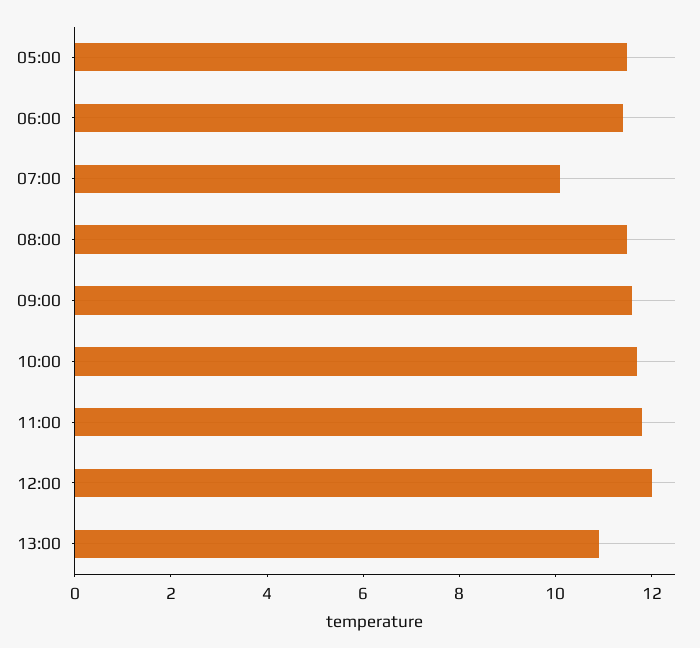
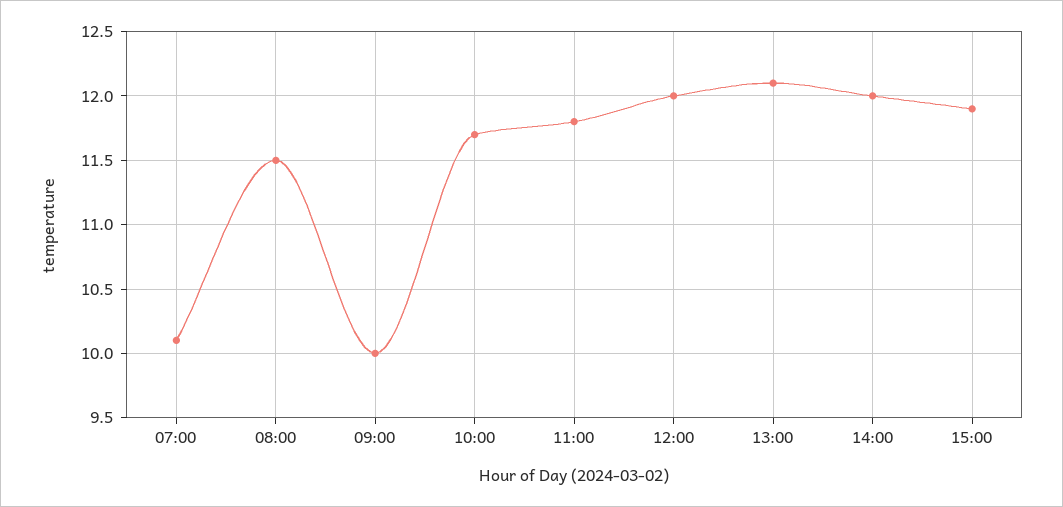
05:00: 11.5 -> none
06:00: 11.5 -> none
09:00: 11.5 -> 10
13:00: 11 -> 12.1
14:00: none -> 12
15:00: none -> 11.9

